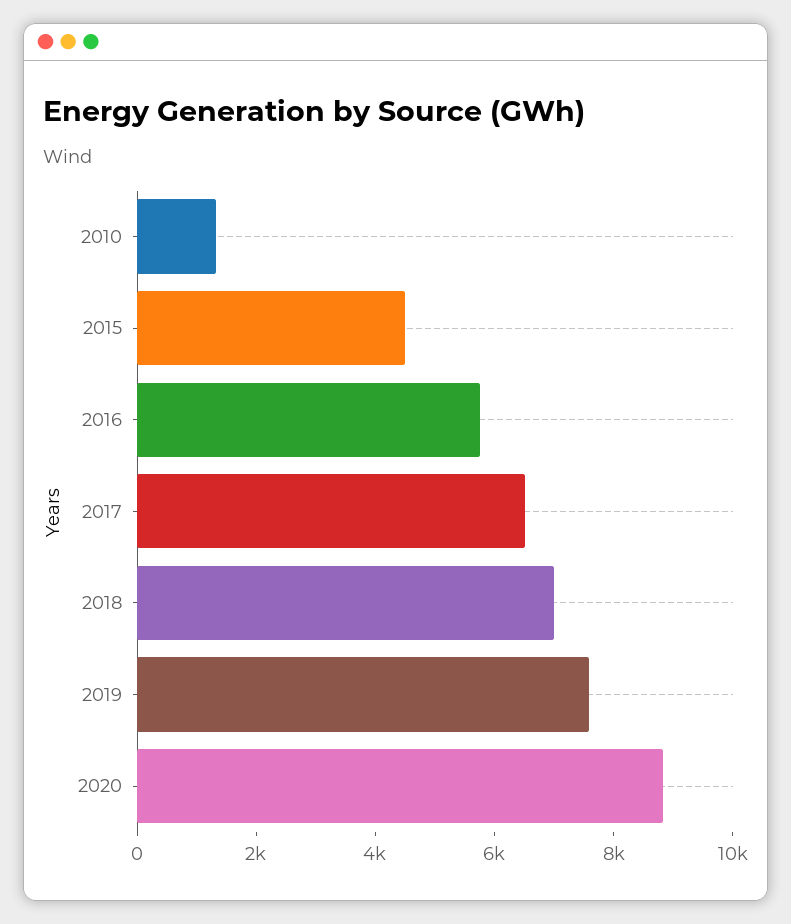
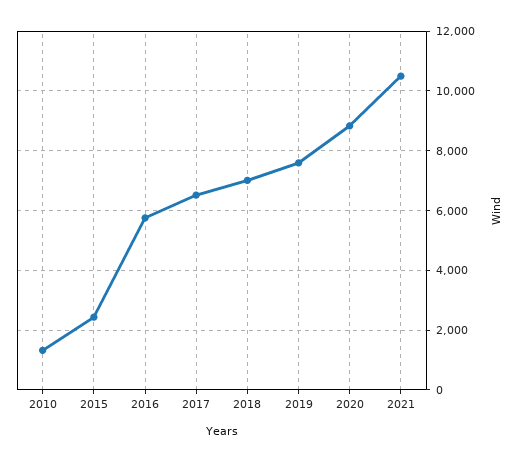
2015: 4500 -> 2500
2021: none -> 10500

